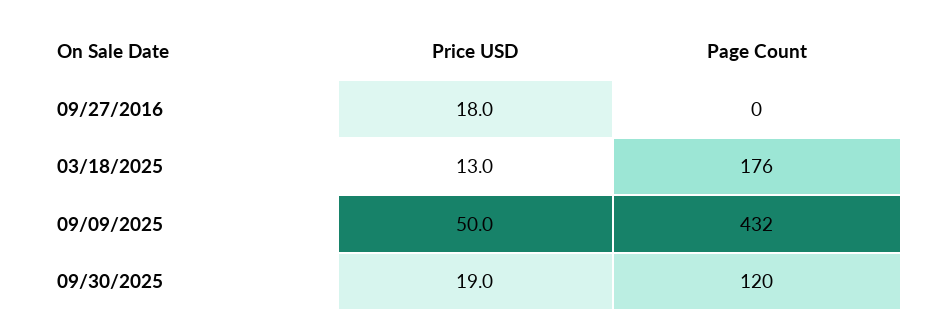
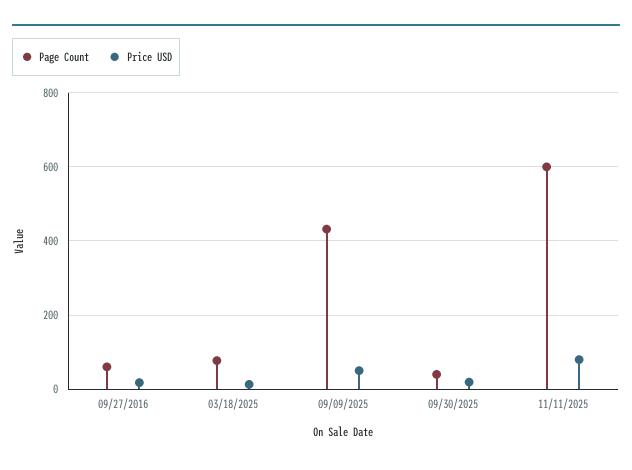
Page Count, 09/27/2016: 0 -> 60
Page Count, 03/18/2025: 176 -> 80
Page Count, 09/30/2025: 120 -> 40
Page Count, 11/11/2025: none -> 600
Price USD, 11/11/2025: none -> 80

